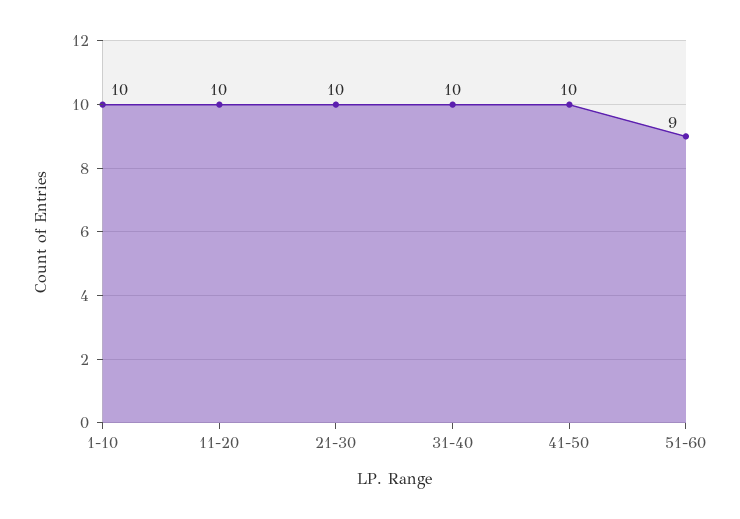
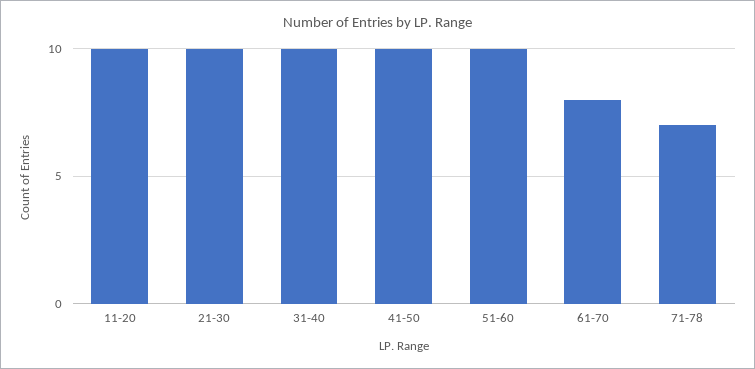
1-10: 10 -> none
51-60: 9 -> 10
61-70: none -> 8
71-78: none -> 7

